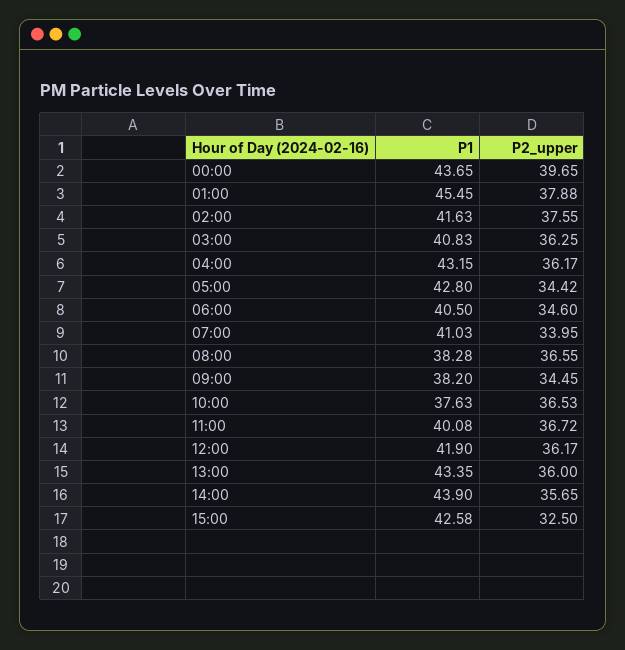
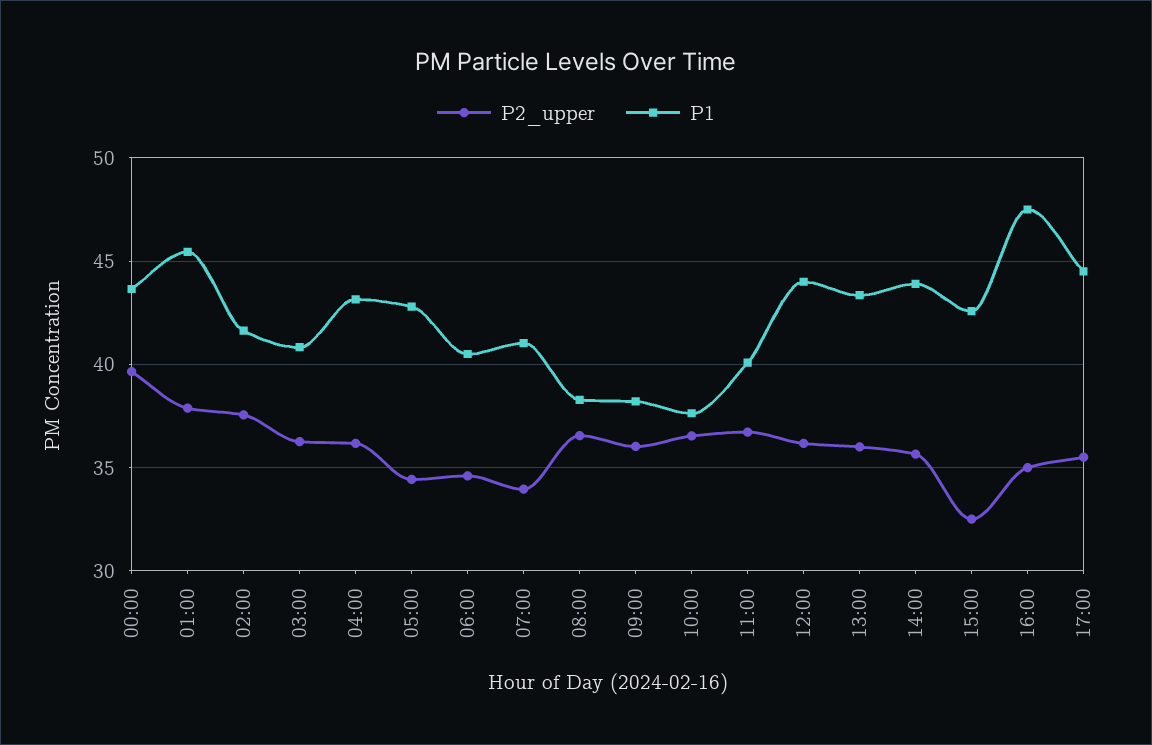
P2_upper, 09:00: 34.45 -> 36
P1, 12:00: 41.9 -> 44
P2_upper, 16:00: none -> 35
P1, 16:00: none -> 47.5
P2_upper, 17:00: none -> 35.5
P1, 17:00: none -> 44.5

